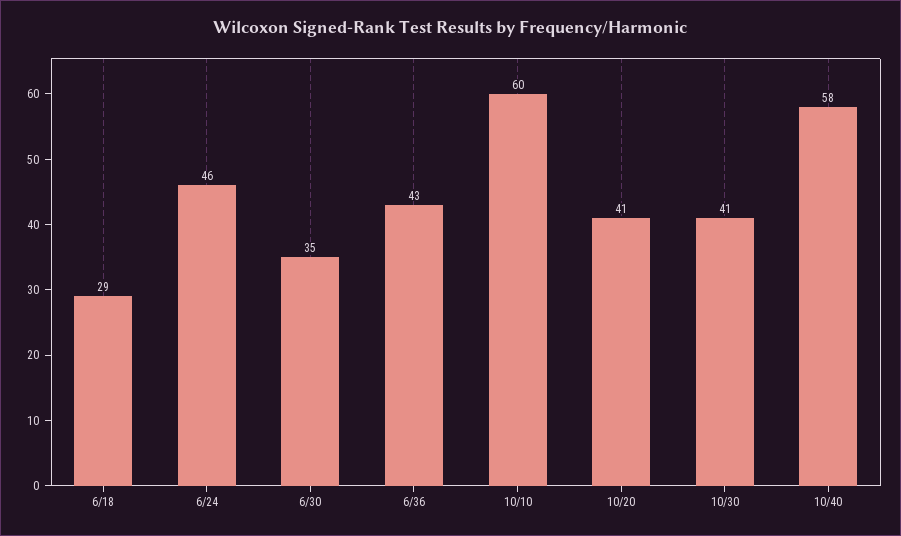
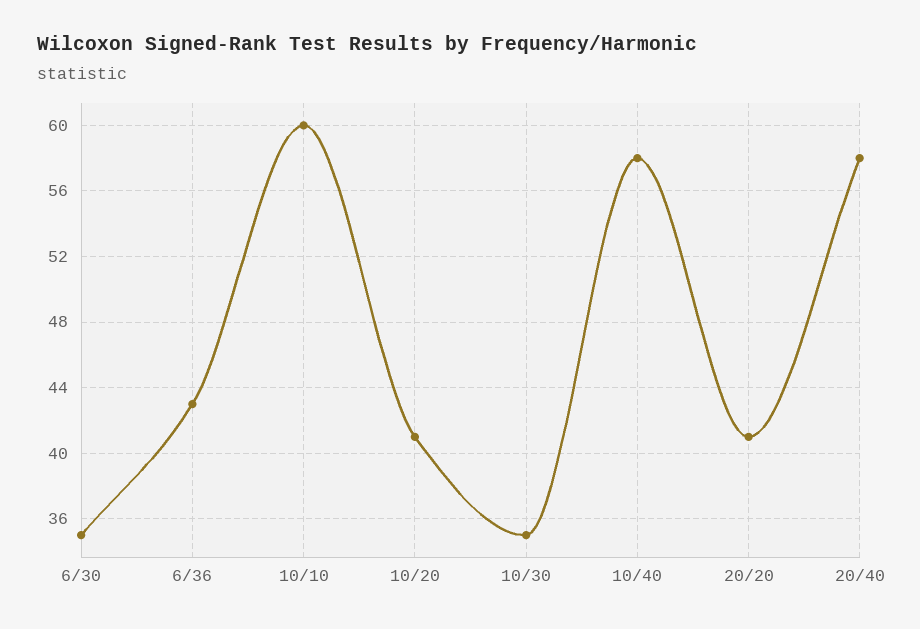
6/18: 29 -> none
6/24: 46 -> none
10/30: 41 -> 35
20/20: none -> 41
20/40: none -> 58

